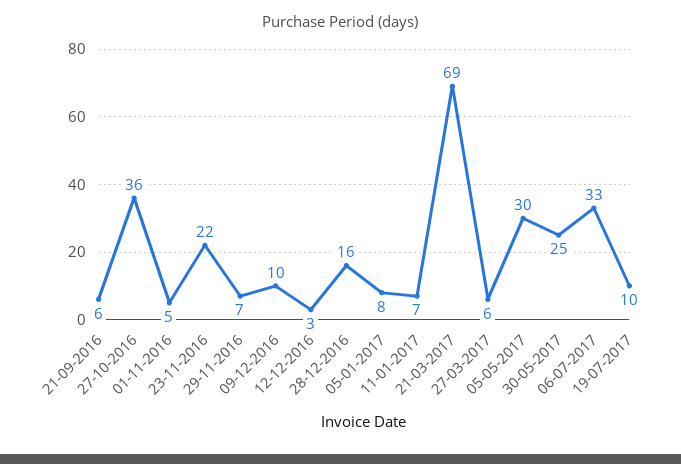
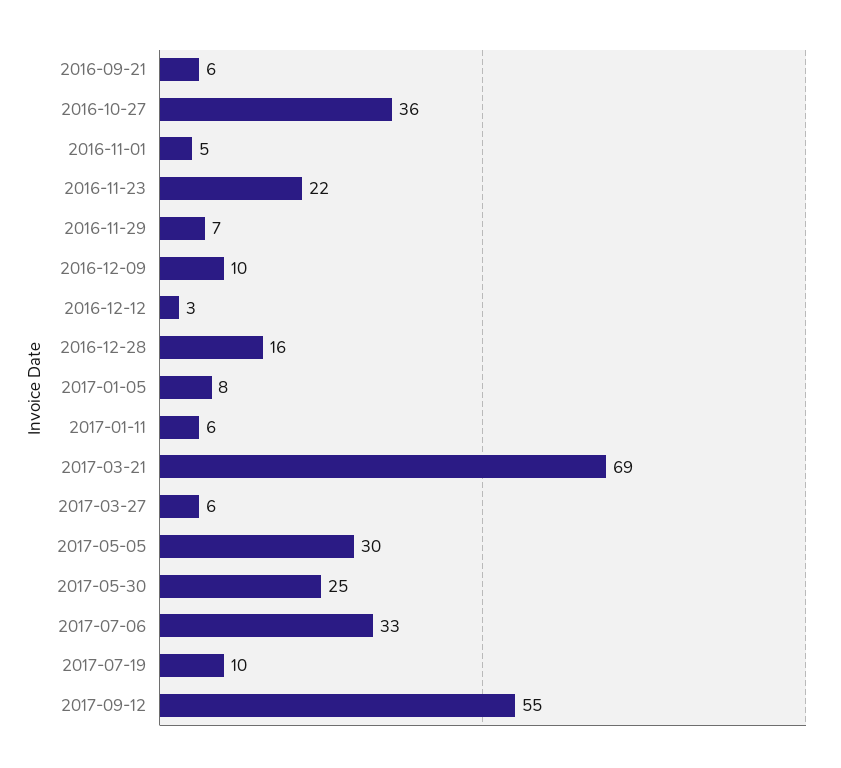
11-01-2017: 7 -> 6
2017-09-12: none -> 55

